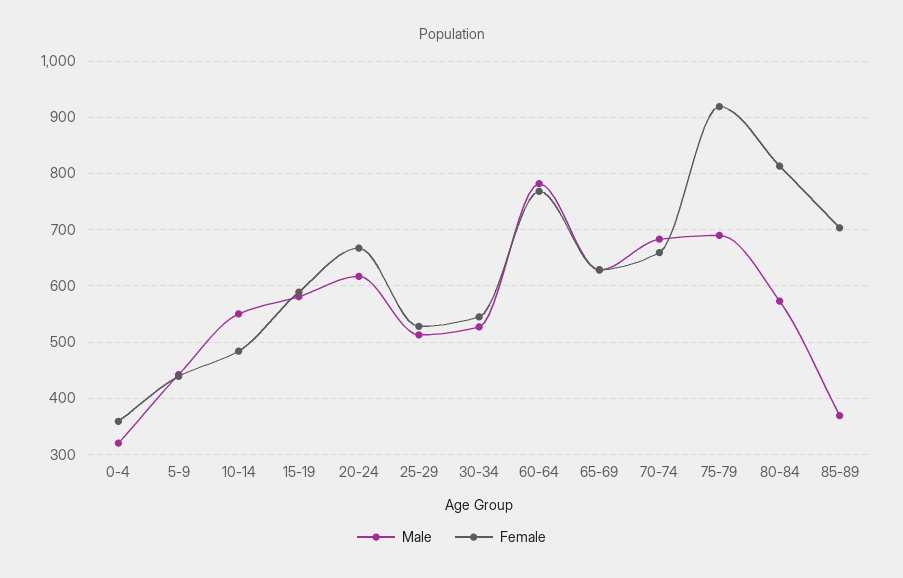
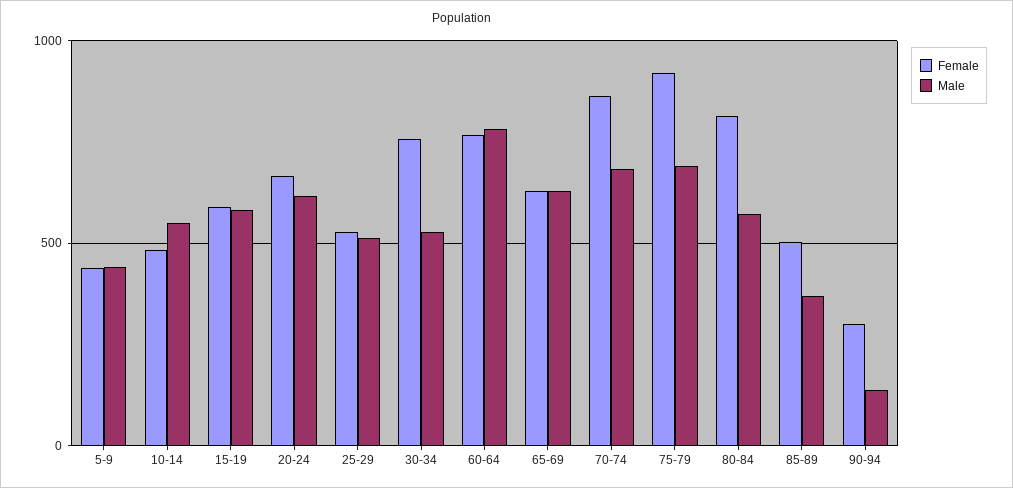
Male, 0-4: 320 -> none
Female, 0-4: 360 -> none
Female, 30-34: 540 -> 750
Female, 70-74: 660 -> 850
Female, 85-89: 700 -> 500
Female, 90-94: none -> 300
Male, 90-94: none -> 150

